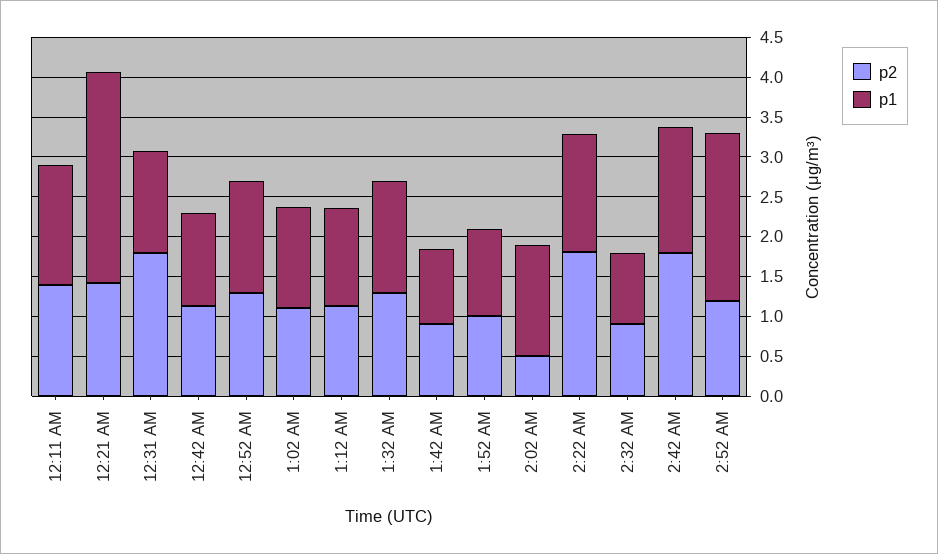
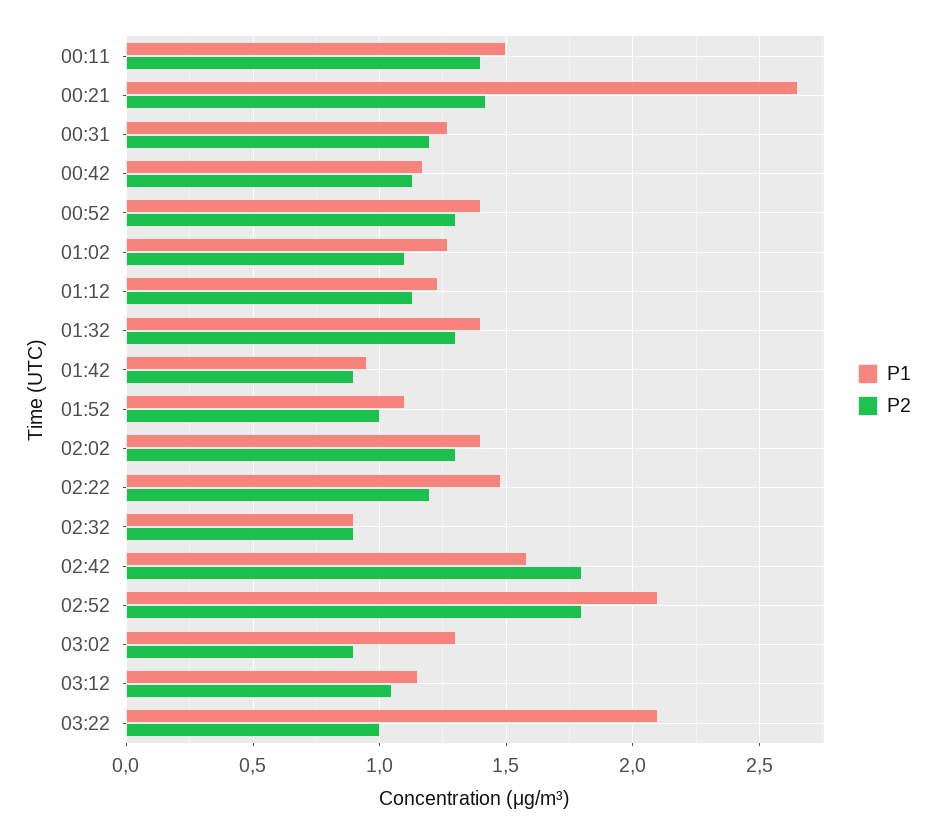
p2, 12:31 AM: 1.75 -> 1.2
p2, 2:02 AM: 0.5 -> 1.3
p2, 2:22 AM: 1.75 -> 1.2
p2, 2:52 AM: 1.25 -> 1.8
p1, 03:02: none -> 1.3
p2, 03:02: none -> 0.9
p1, 03:12: none -> 1.15
p2, 03:12: none -> 1.05
p1, 03:22: none -> 2.1
p2, 03:22: none -> 1

